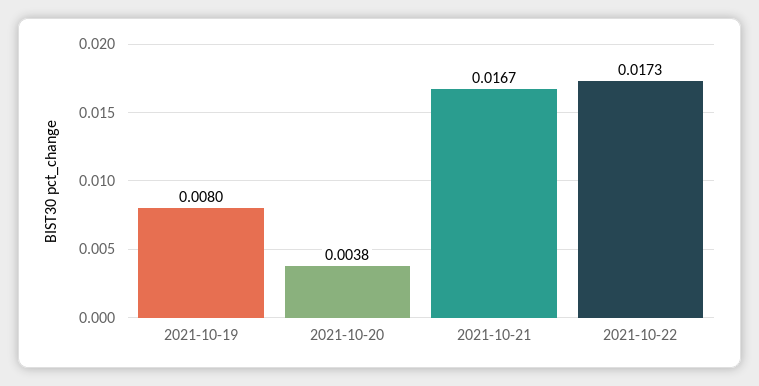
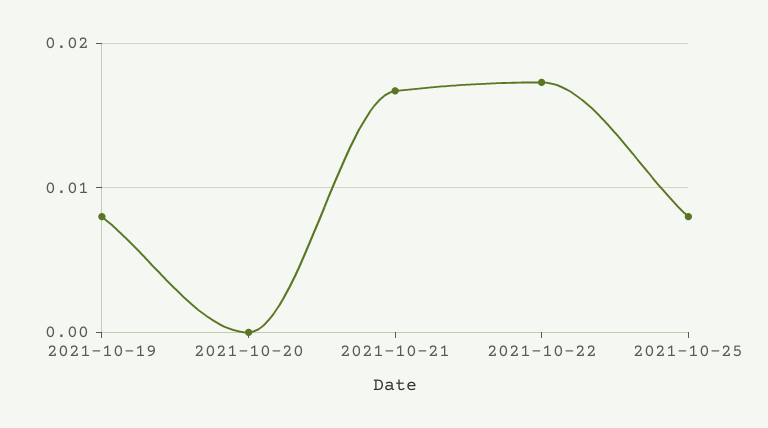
2021-10-20: 0.0038 -> 0
2021-10-25: none -> 0.008

